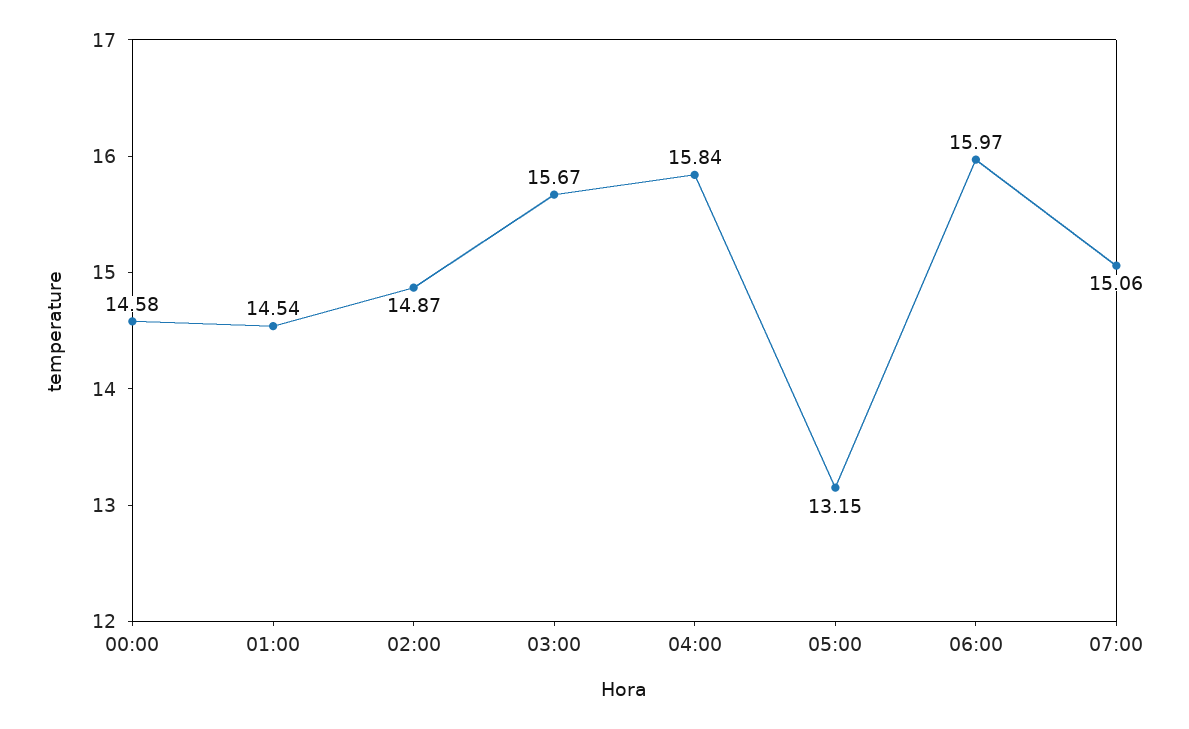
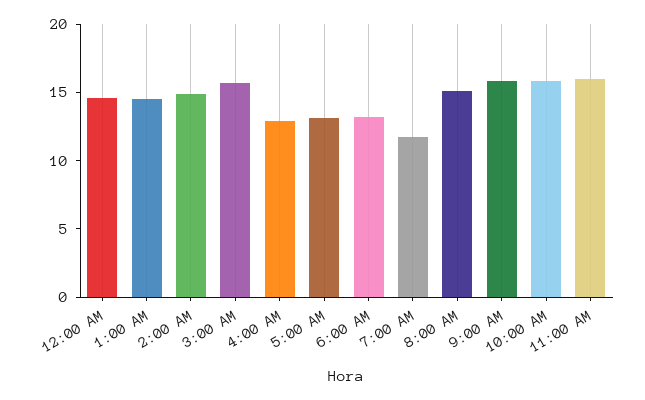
04:00: 15.84 -> 13
06:00: 15.97 -> 13
07:00: 15.06 -> 12
8:00 AM: none -> 15
9:00 AM: none -> 16
10:00 AM: none -> 16
11:00 AM: none -> 16

